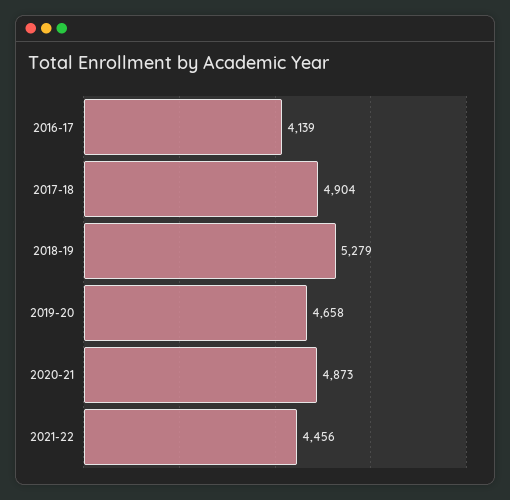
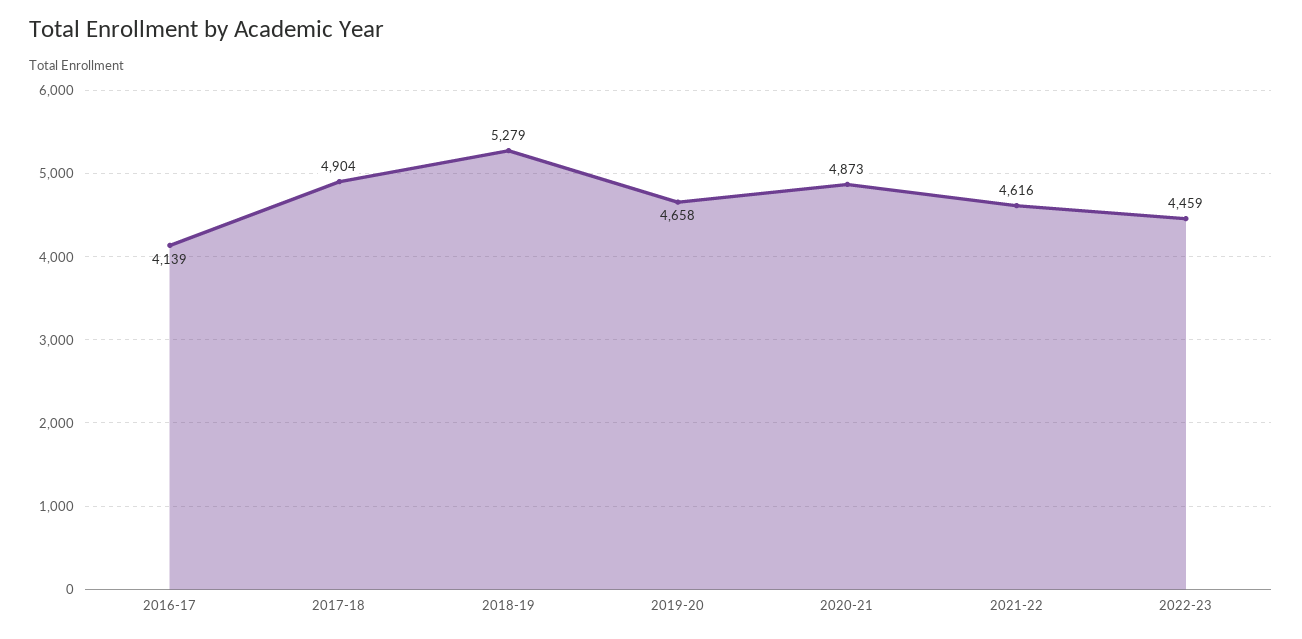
2021-22: 4456 -> 4616
2022-23: none -> 4459

